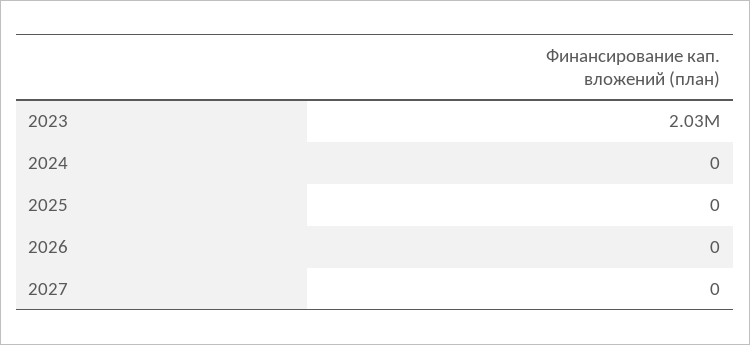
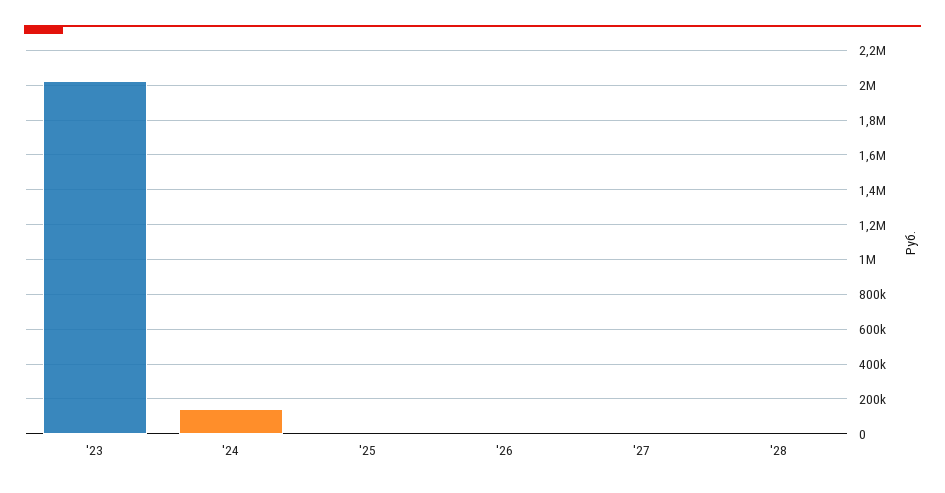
2024: 0 -> 150000
'28: none -> 0

